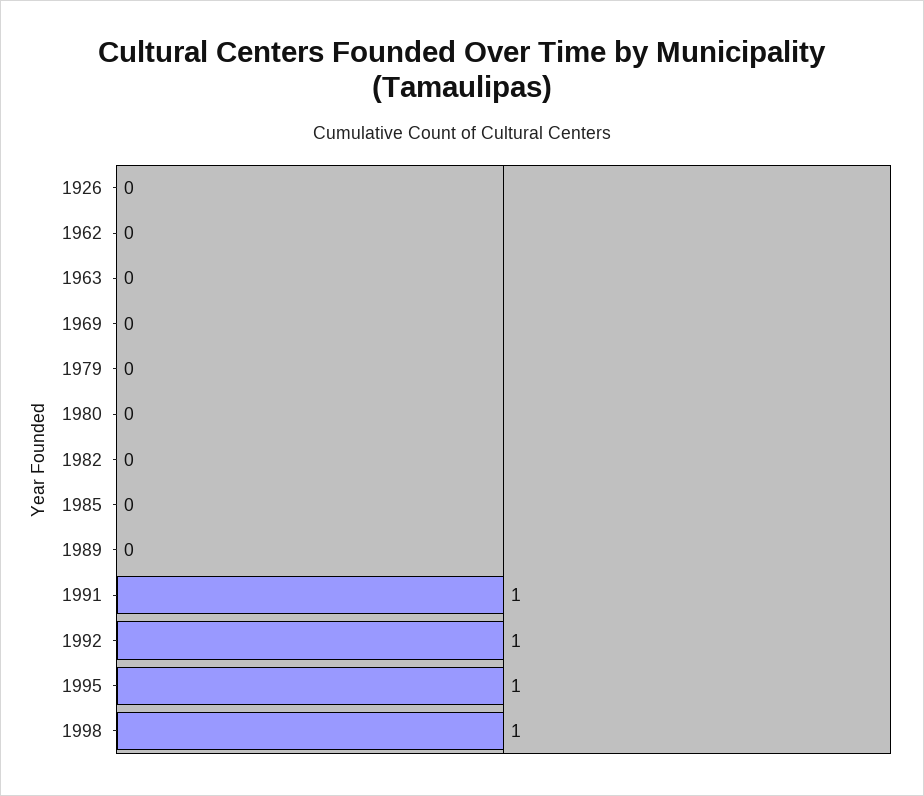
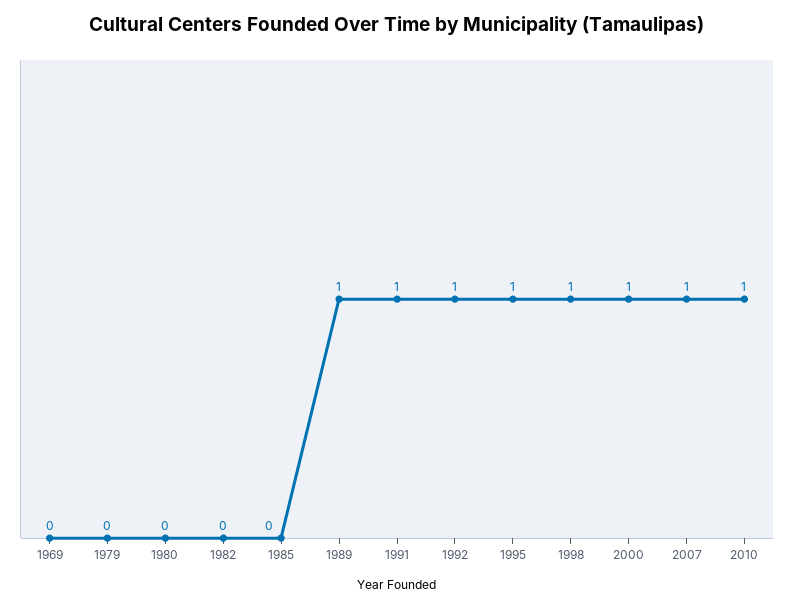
1926: 0 -> none
1962: 0 -> none
1963: 0 -> none
1989: 0 -> 1
2000: none -> 1
2007: none -> 1
2010: none -> 1

